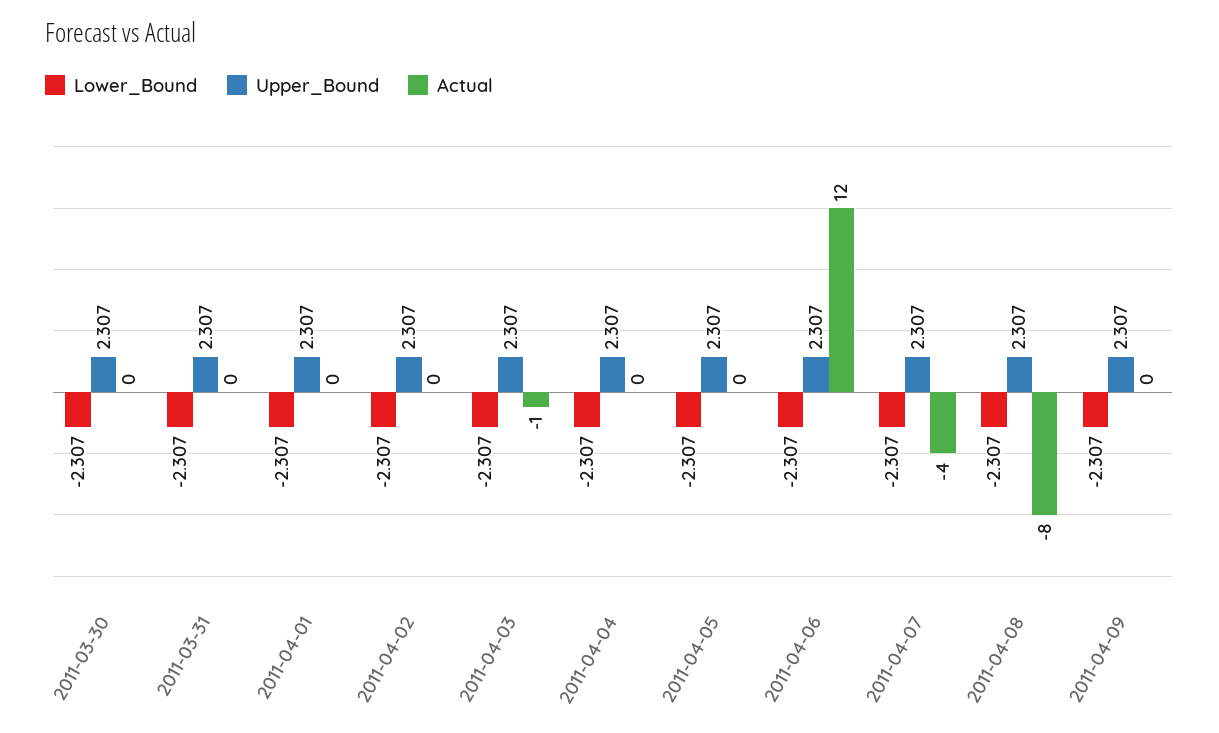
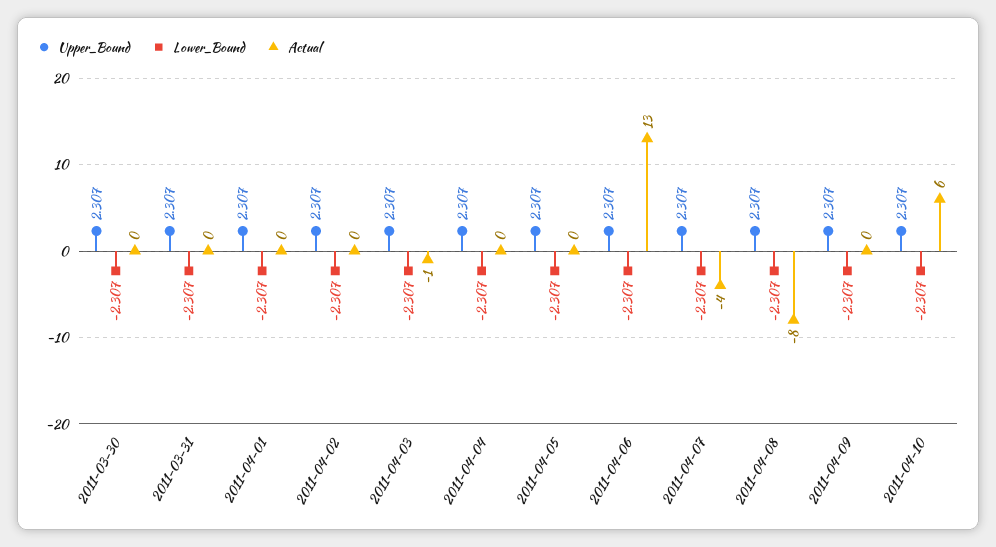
Actual, 2011-04-06: 12 -> 13
Upper_Bound, 2011-04-10: none -> 2.307
Lower_Bound, 2011-04-10: none -> -2.307
Actual, 2011-04-10: none -> 6

